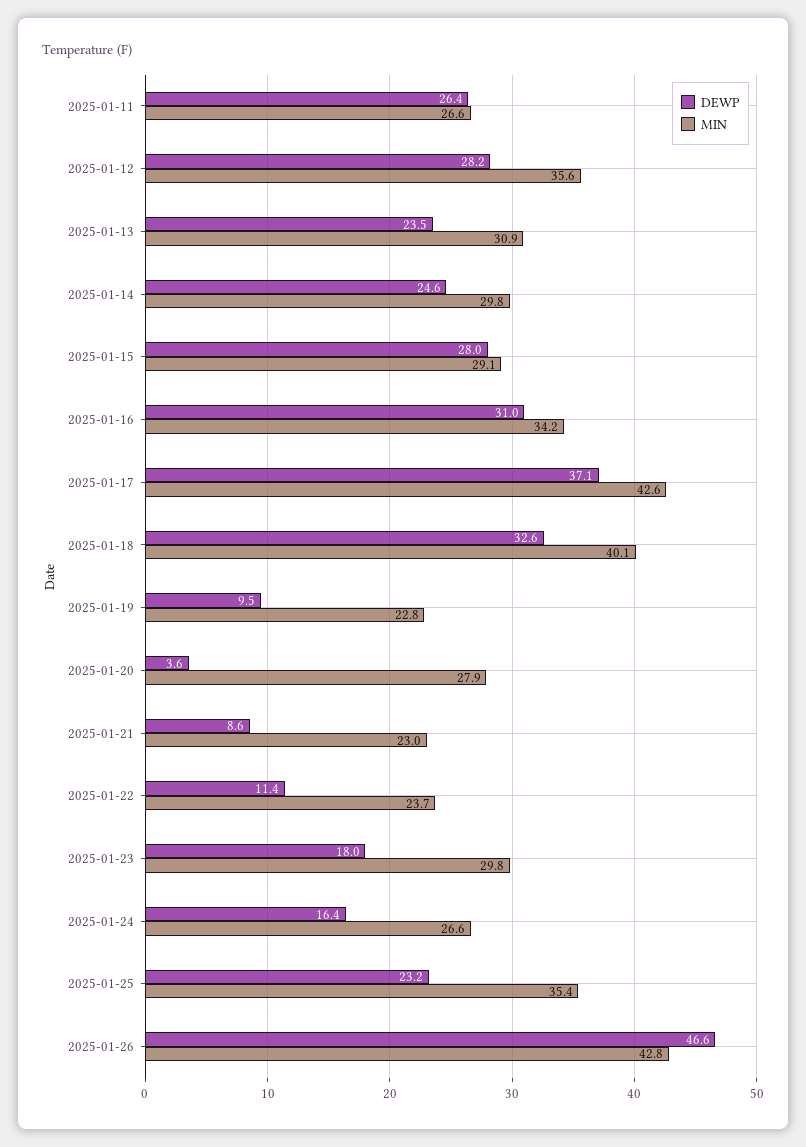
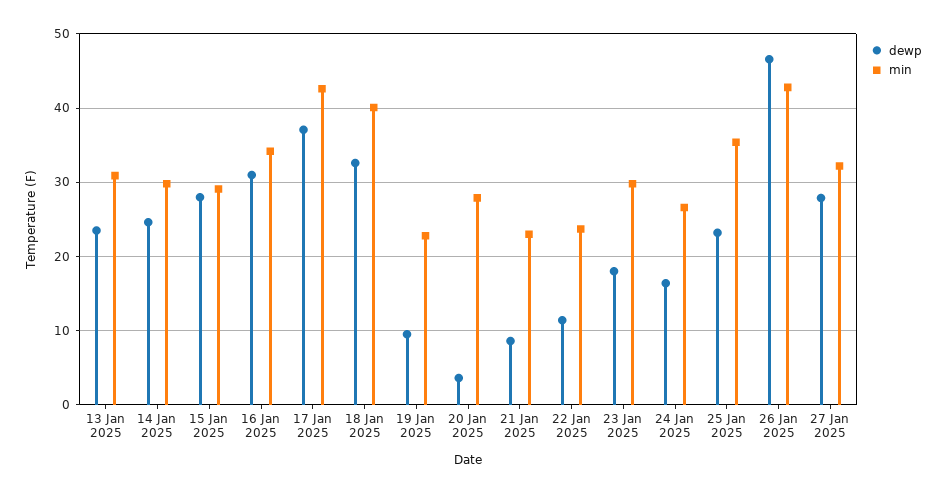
DEWP, 2025-01-11: 26.4 -> none
MIN, 2025-01-11: 26.6 -> none
DEWP, 2025-01-12: 28.2 -> none
MIN, 2025-01-12: 35.6 -> none
DEWP, 27 Jan 2025: none -> 28
MIN, 27 Jan 2025: none -> 32

